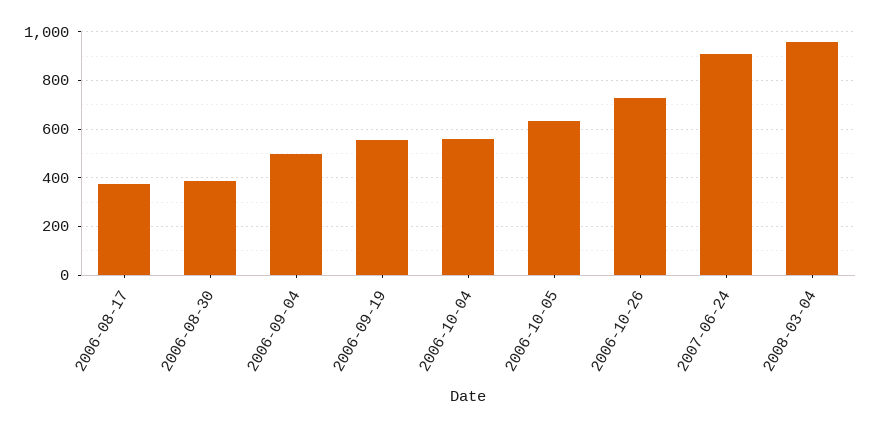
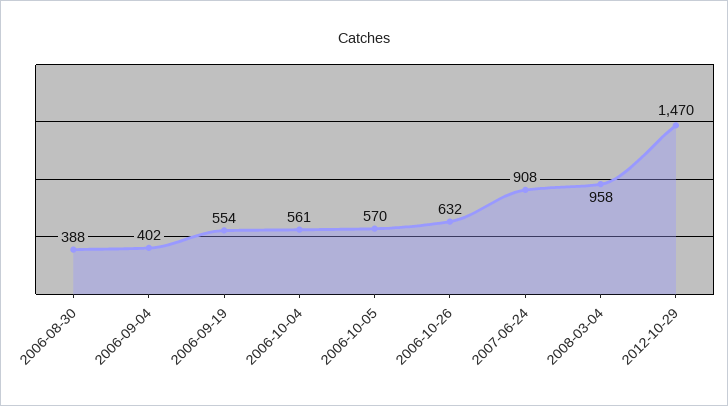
2006-08-17: 375 -> none
2006-09-04: 500 -> 402
2006-10-05: 625 -> 570
2006-10-26: 725 -> 632
2012-10-29: none -> 1470

